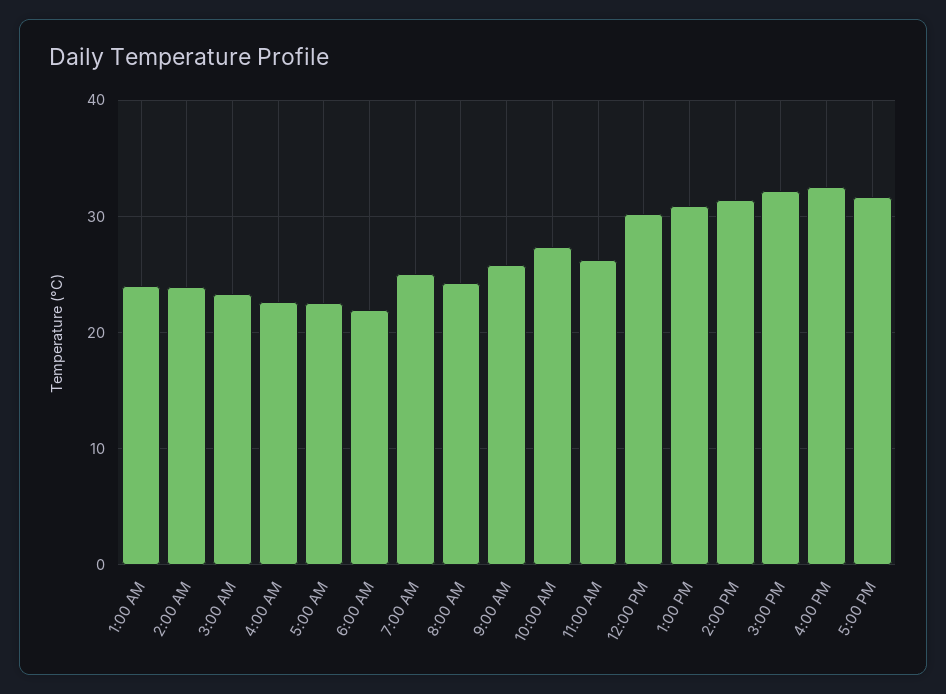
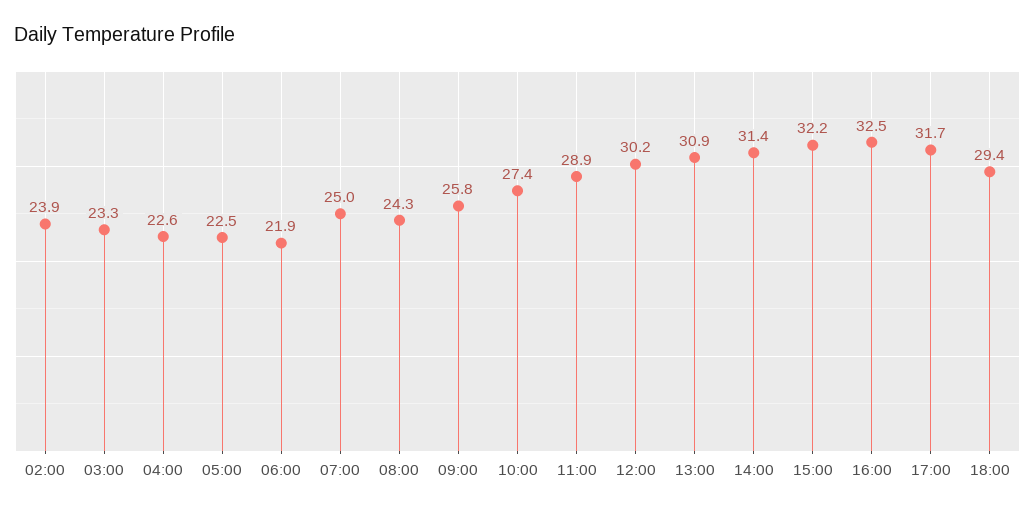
1:00 AM: 24 -> none
11:00 AM: 26 -> 28.9
18:00: none -> 29.4

